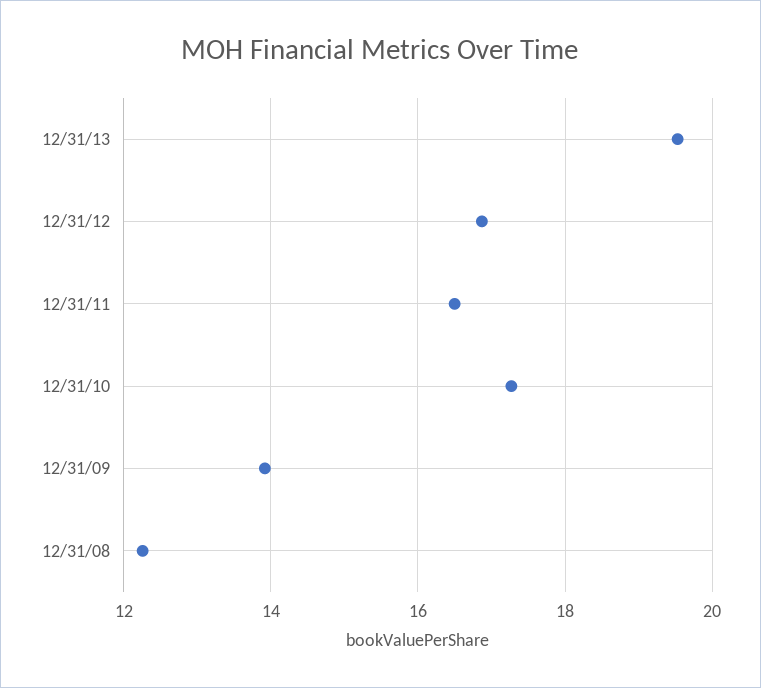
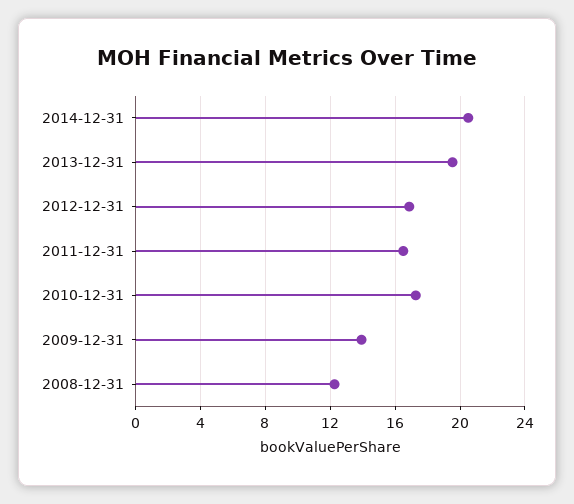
2014-12-31: none -> 20.5

